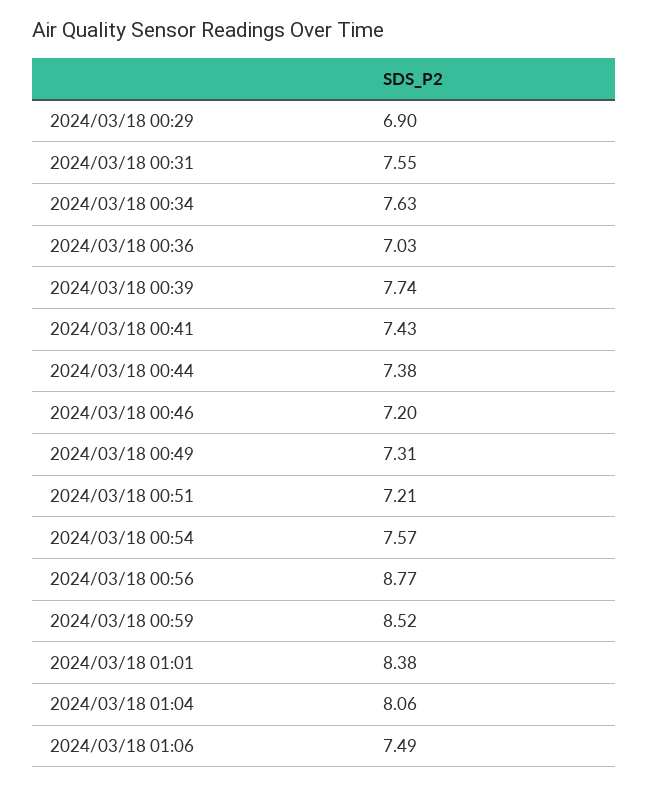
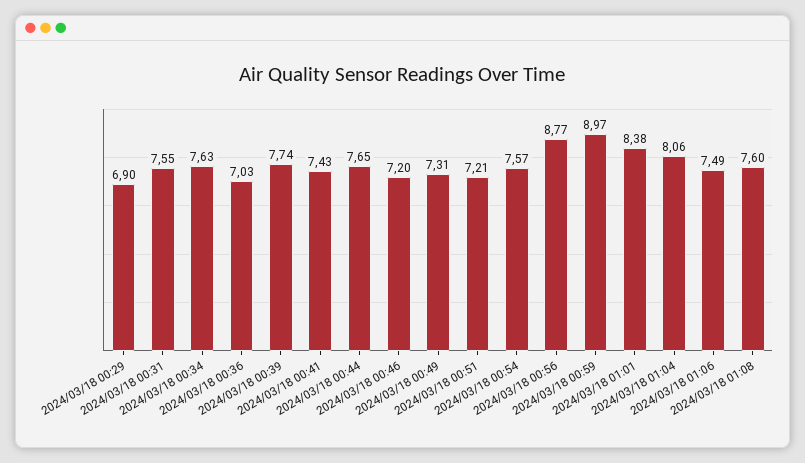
2024/03/18 00:44: 7.38 -> 7.65
2024/03/18 00:59: 8.52 -> 8.97
2024/03/18 01:08: none -> 7.6

